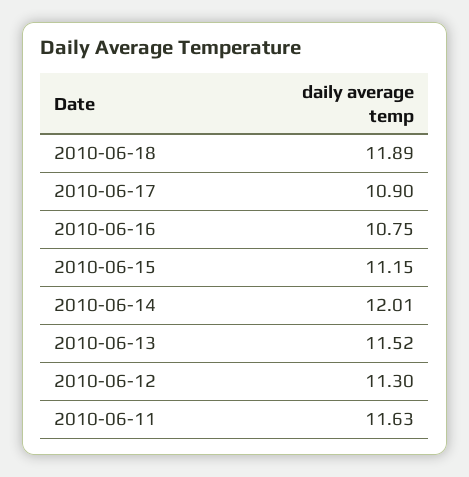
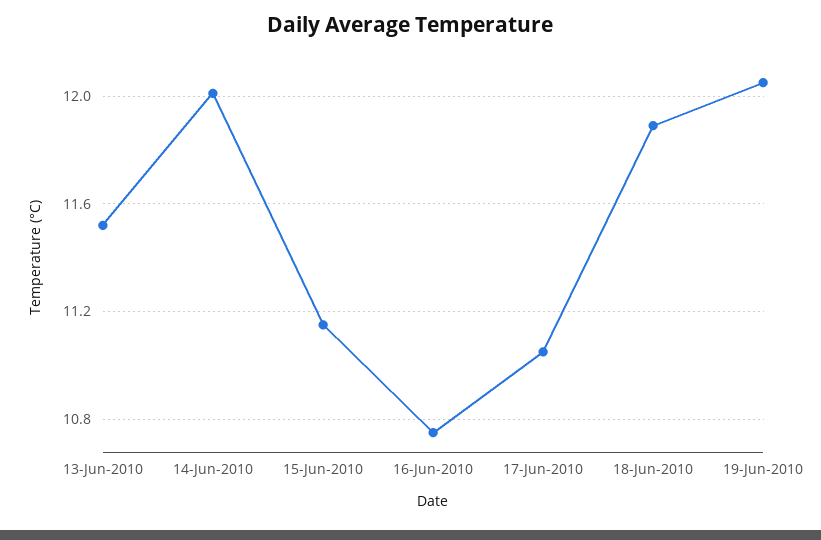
2010-06-17: 10.9 -> 11.05
2010-06-12: 11.3 -> none
2010-06-11: 11.63 -> none
19-Jun-2010: none -> 12.05

